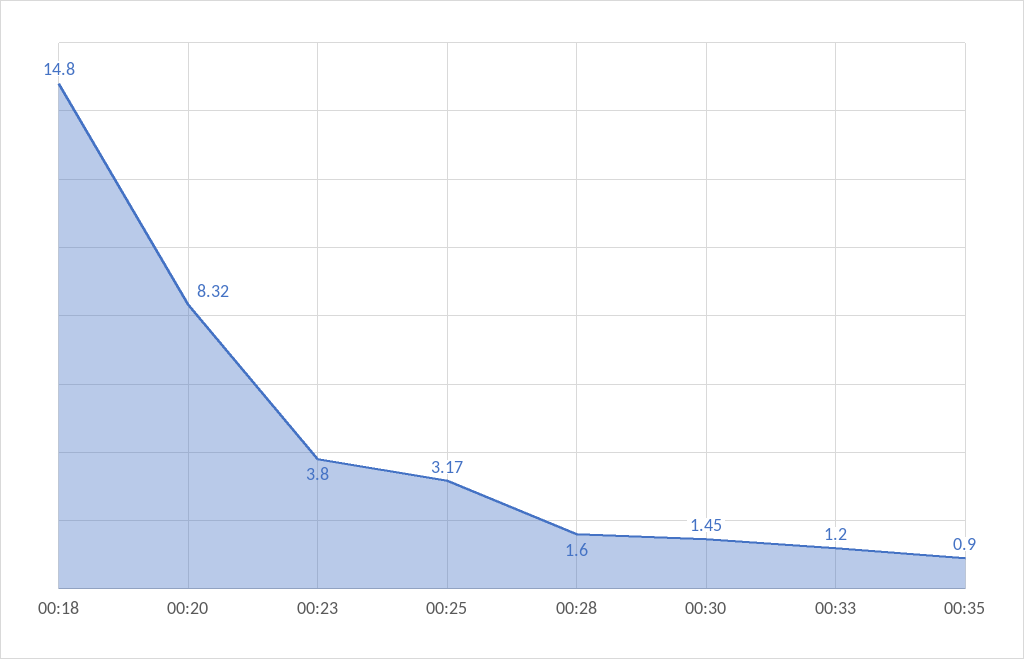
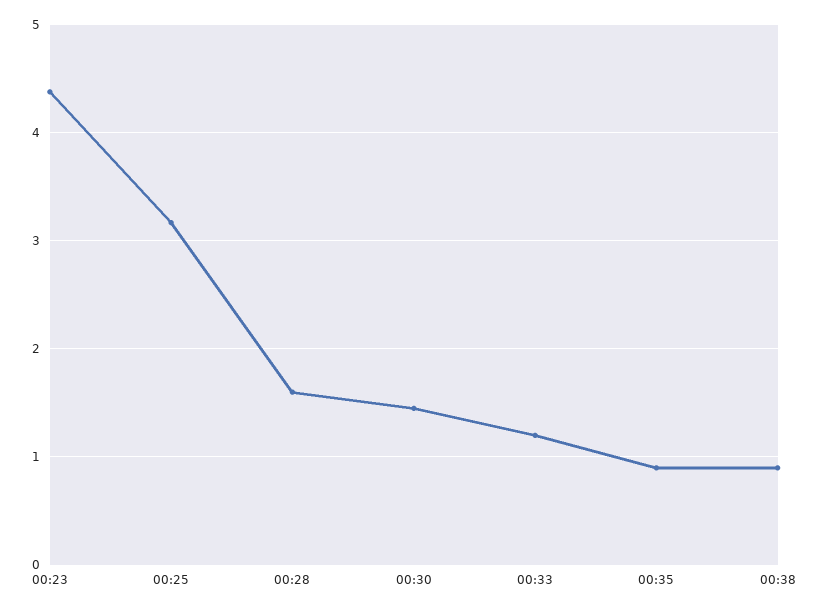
00:18: 14.8 -> none
00:20: 8.32 -> none
00:23: 3.8 -> 4.4
00:38: none -> 0.9

